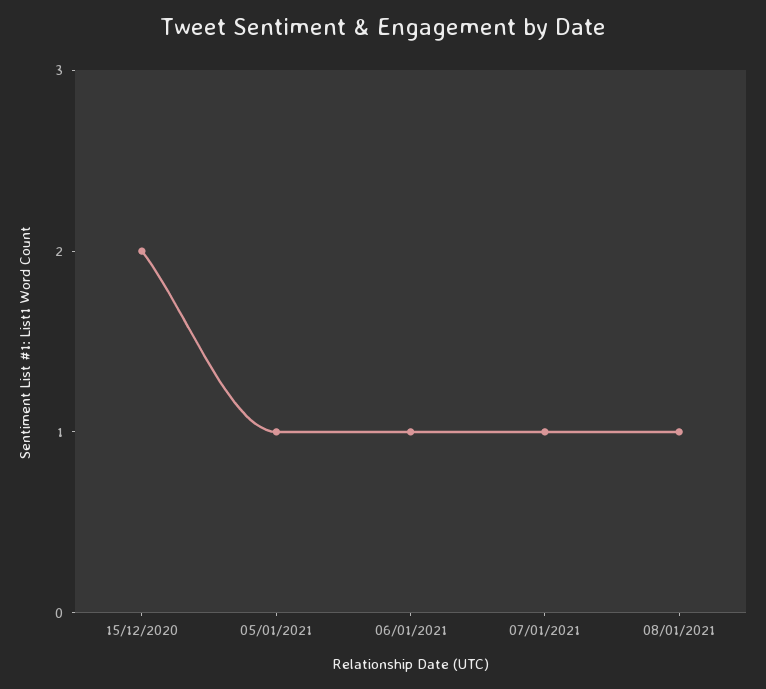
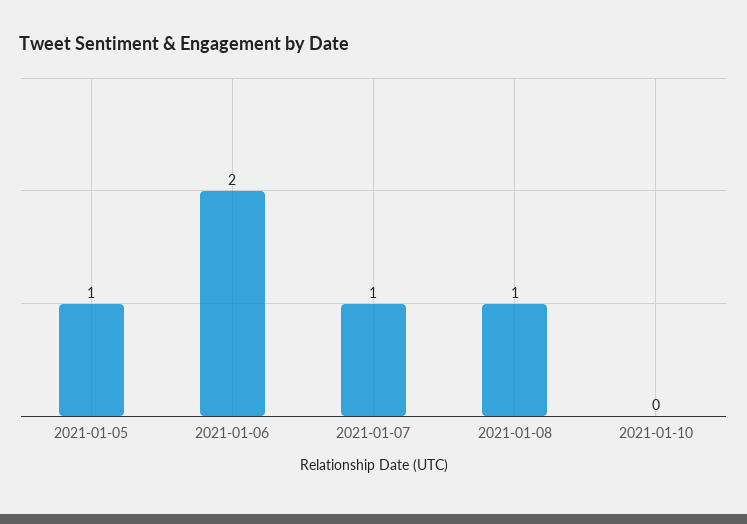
15/12/2020: 2 -> none
06/01/2021: 1 -> 2
2021-01-10: none -> 0

